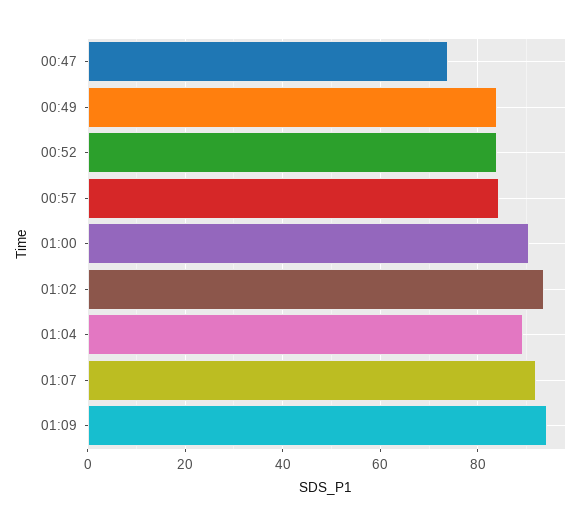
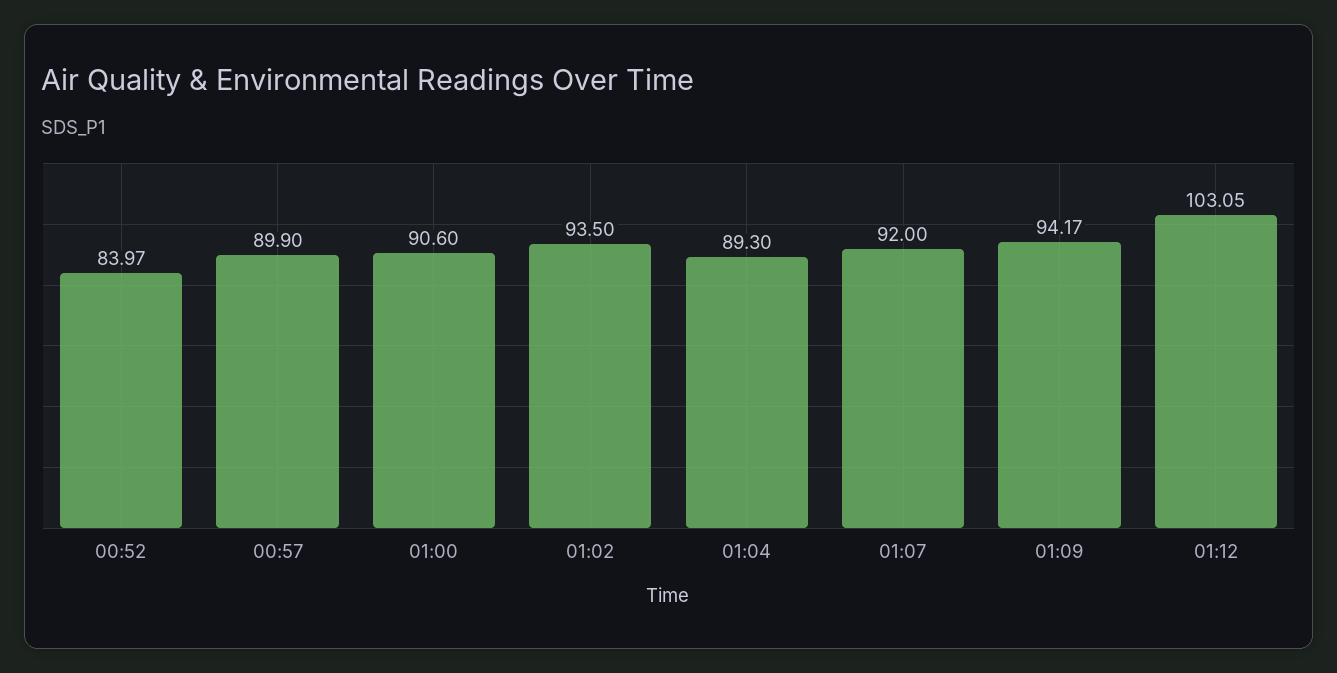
00:47: 74 -> none
00:49: 84 -> none
00:57: 84 -> 89.9
01:12: none -> 103.05

